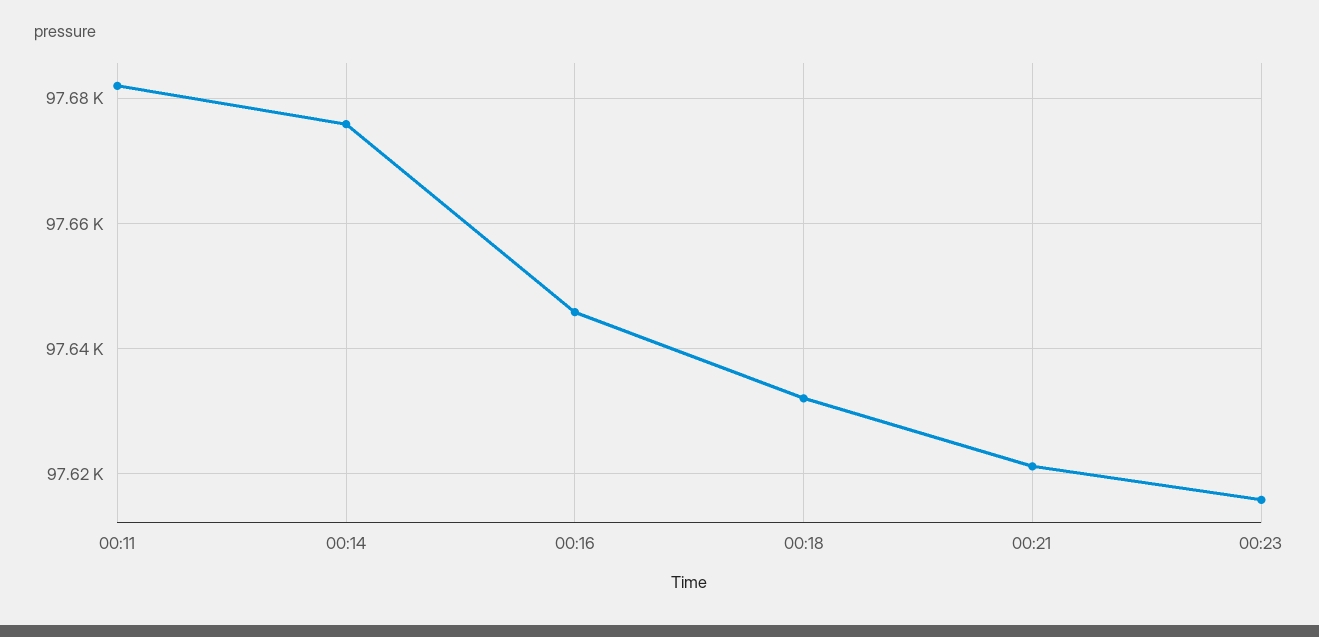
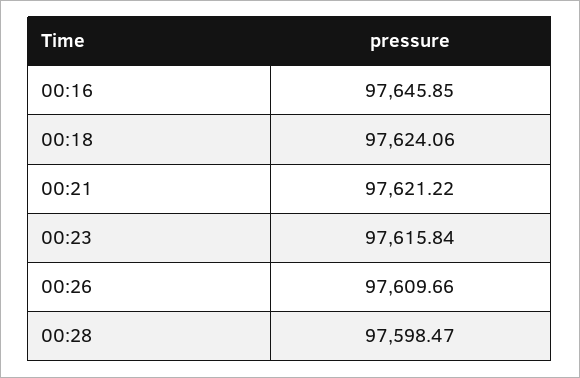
00:11: 97682 -> none
00:14: 97676 -> none
00:18: 97632 -> 97624.06
00:26: none -> 97609.66
00:28: none -> 97598.47

